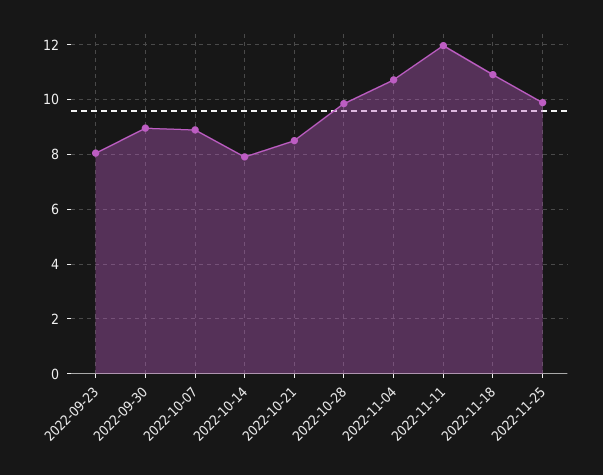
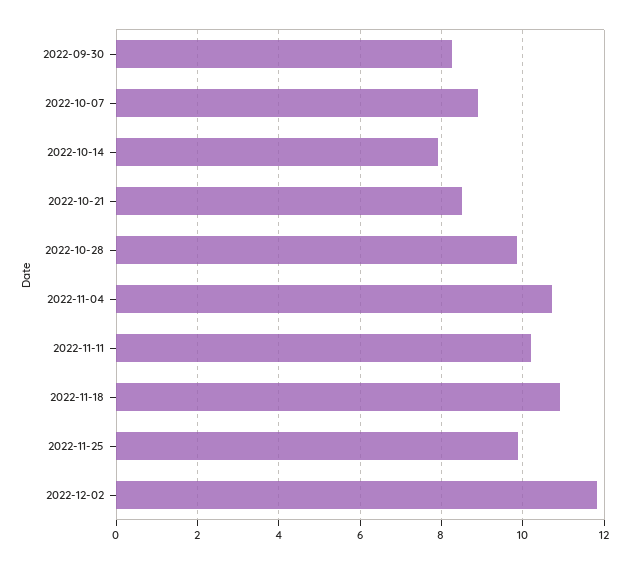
2022-09-23: 8 -> none
2022-09-30: 9 -> 8.2
2022-11-11: 12 -> 10.2
2022-12-02: none -> 11.8

